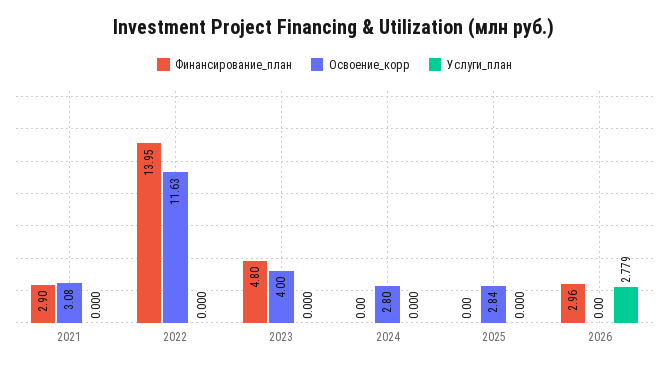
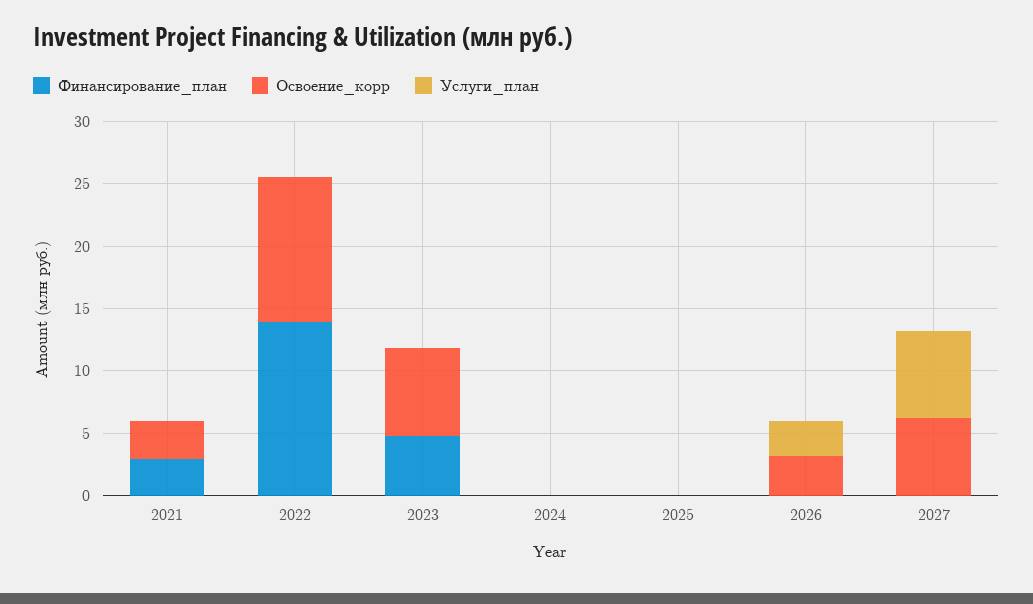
Освоение_корр, 2023: 4 -> 7
Освоение_корр, 2024: 2.8 -> 0
Освоение_корр, 2025: 2.84 -> 0
Финансирование_план, 2026: 2.96 -> 0
Освоение_корр, 2026: 0 -> 3
Финансирование_план, 2027: none -> 0
Освоение_корр, 2027: none -> 6
Услуги_план, 2027: none -> 7

